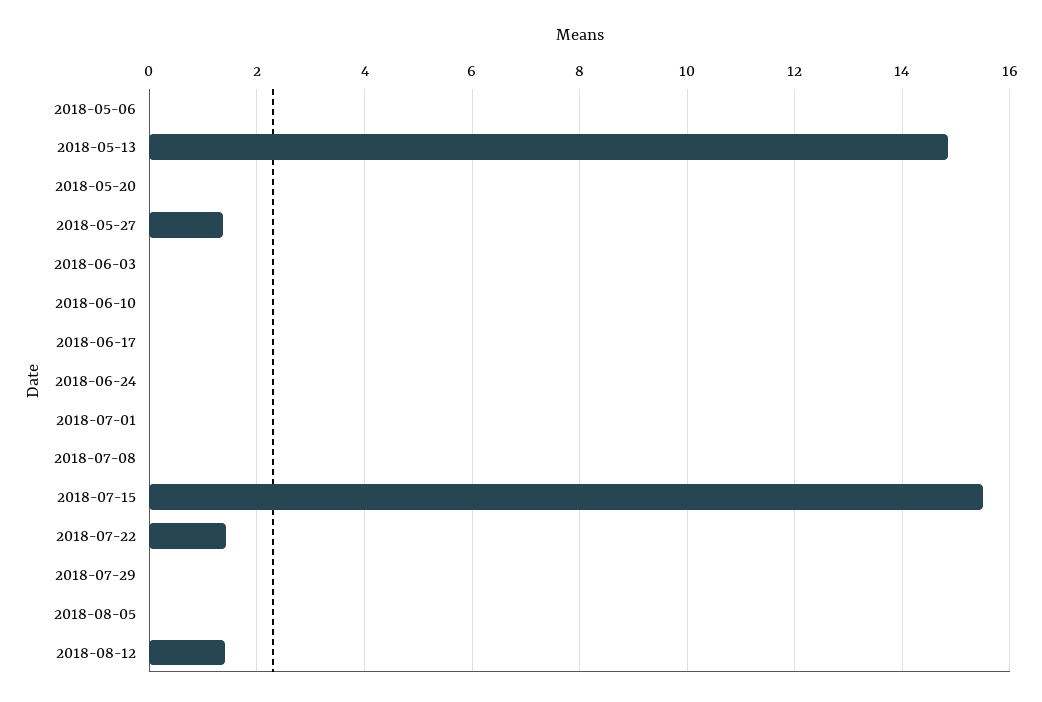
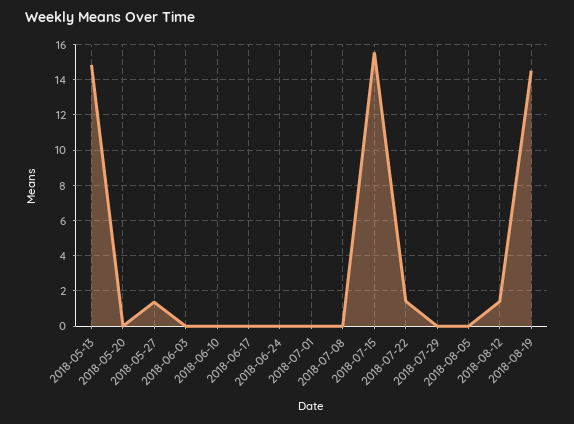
2018-05-06: 0 -> none
2018-08-19: none -> 14.5

